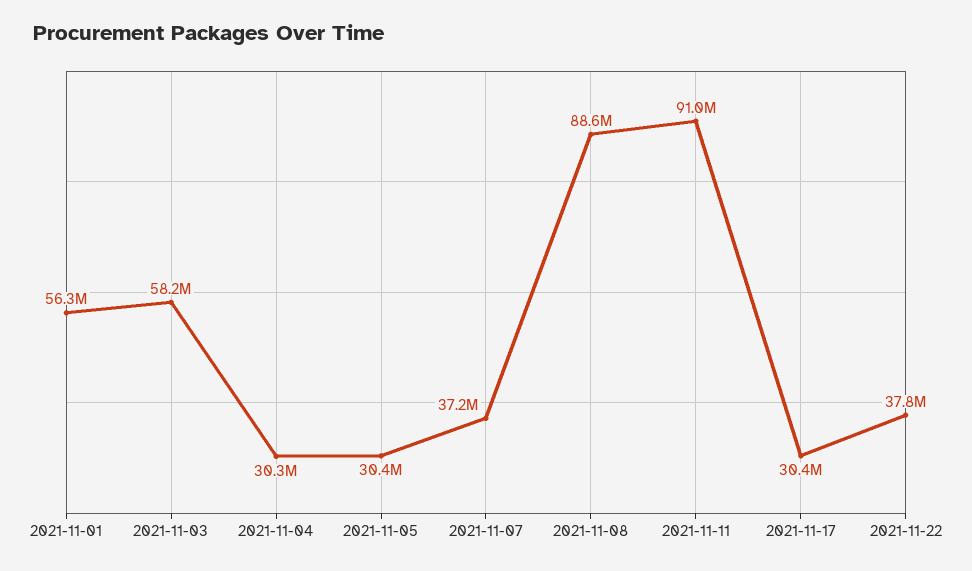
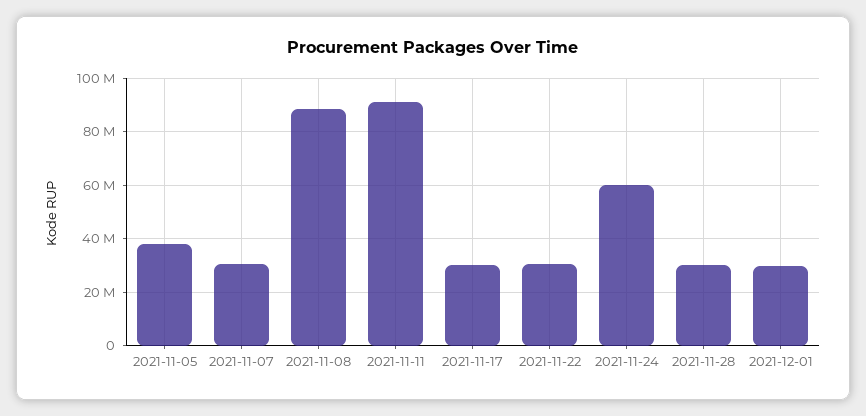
2021-11-01: 56300000 -> none
2021-11-03: 58200000 -> none
2021-11-04: 30300000 -> none
2021-11-05: 30400000 -> 37500000
2021-11-07: 37200000 -> 30000000
2021-11-22: 37800000 -> 30000000
2021-11-24: none -> 60000000
2021-11-28: none -> 30000000
2021-12-01: none -> 30000000

